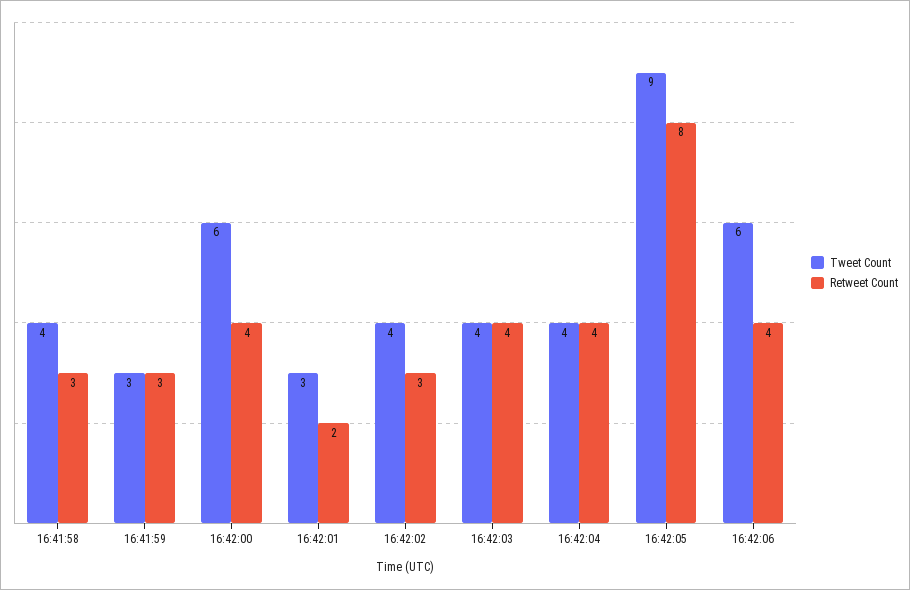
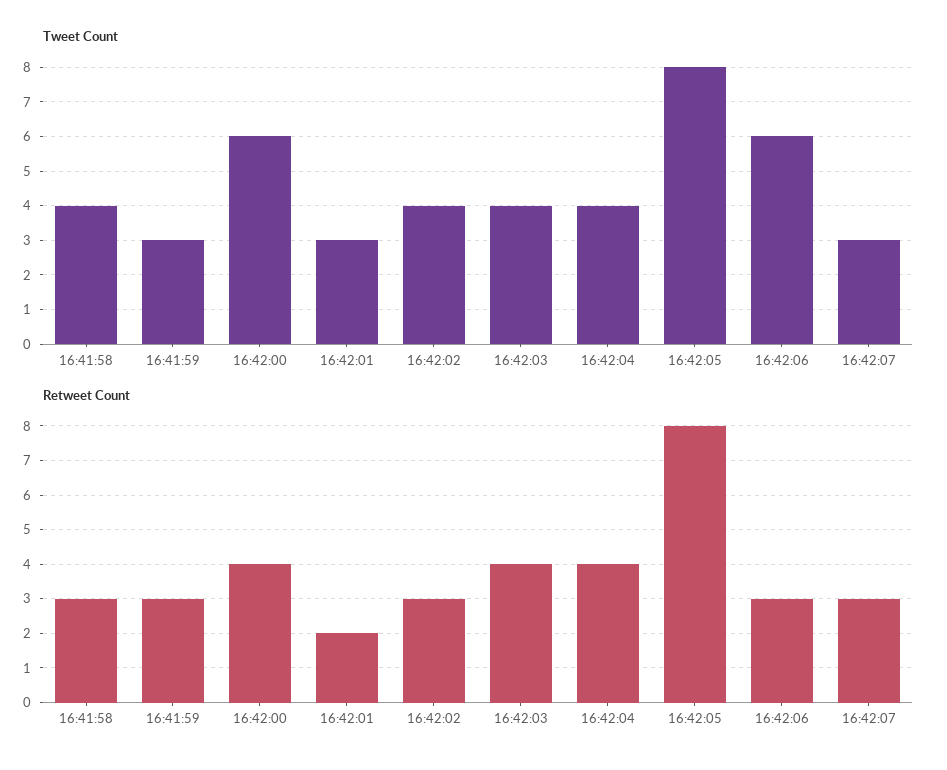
Tweet Count, 16:42:05: 9 -> 8
Retweet Count, 16:42:06: 4 -> 3
Tweet Count, 16:42:07: none -> 3
Retweet Count, 16:42:07: none -> 3

